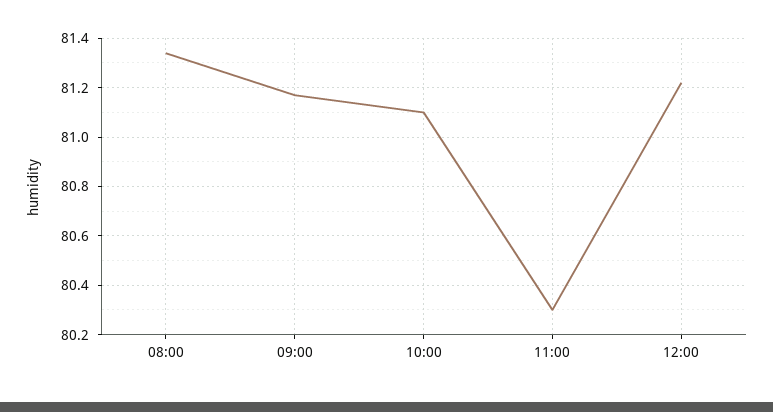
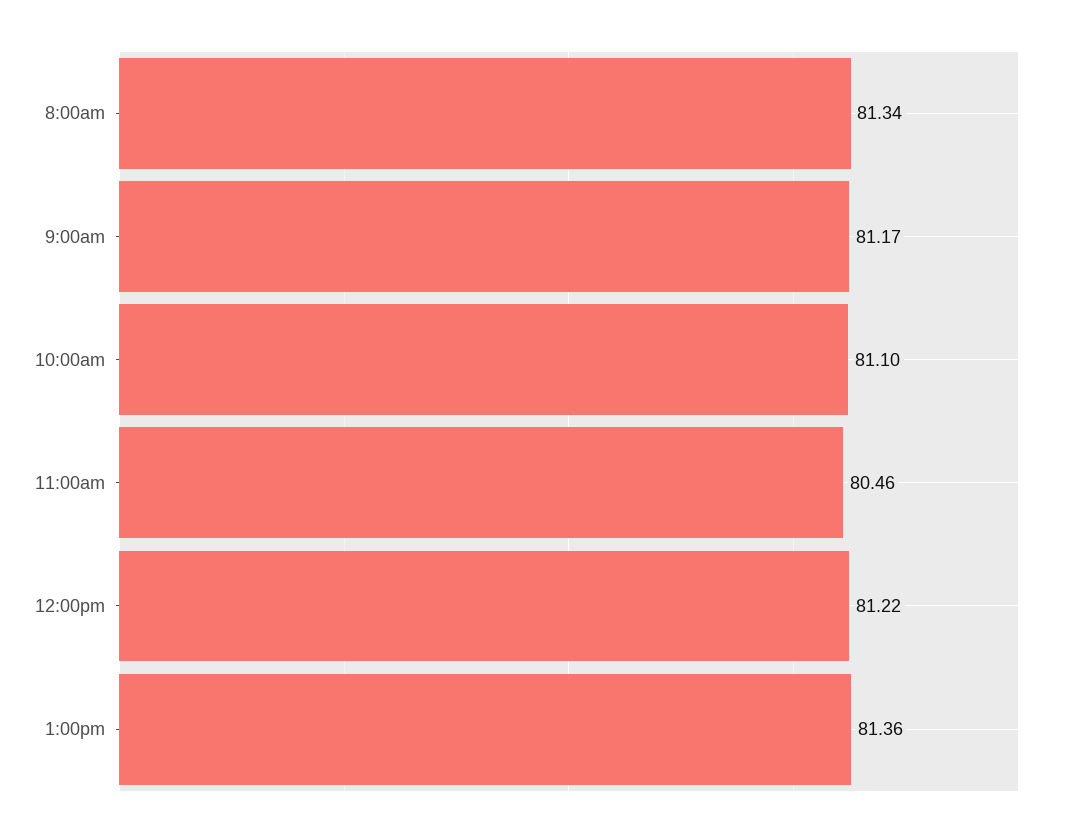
11:00: 80.3 -> 80.46
1:00pm: none -> 81.36

